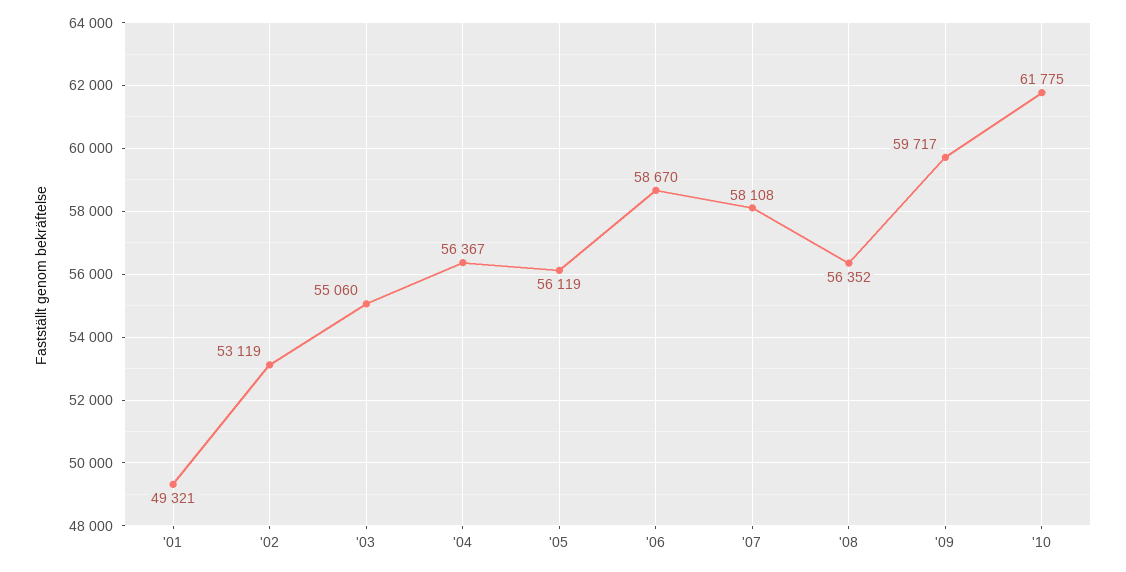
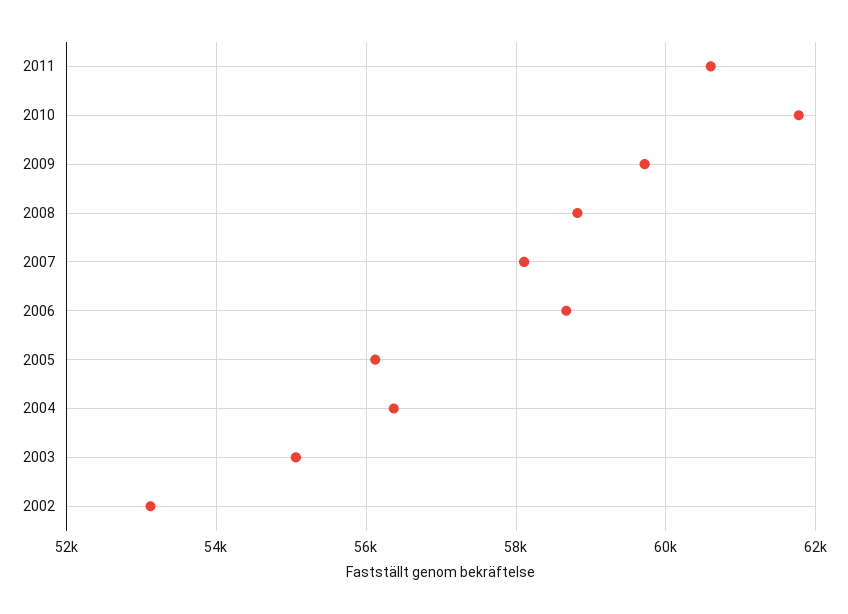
'01: 49321 -> none
'08: 56352 -> 58800
2011: none -> 60600

